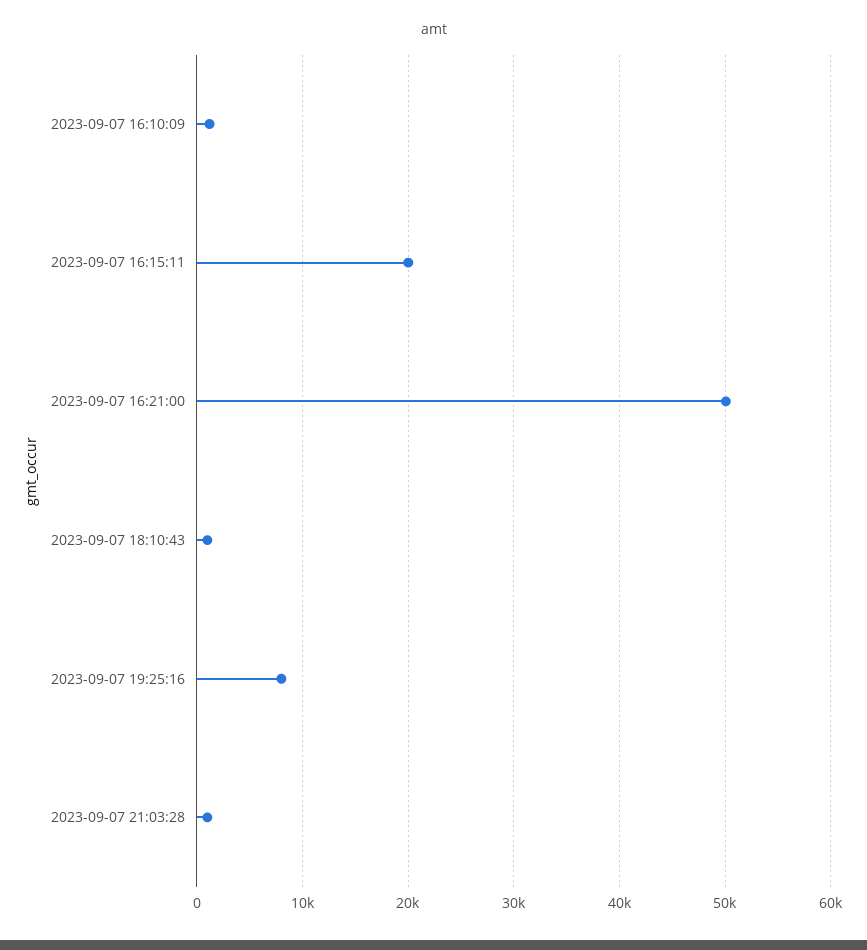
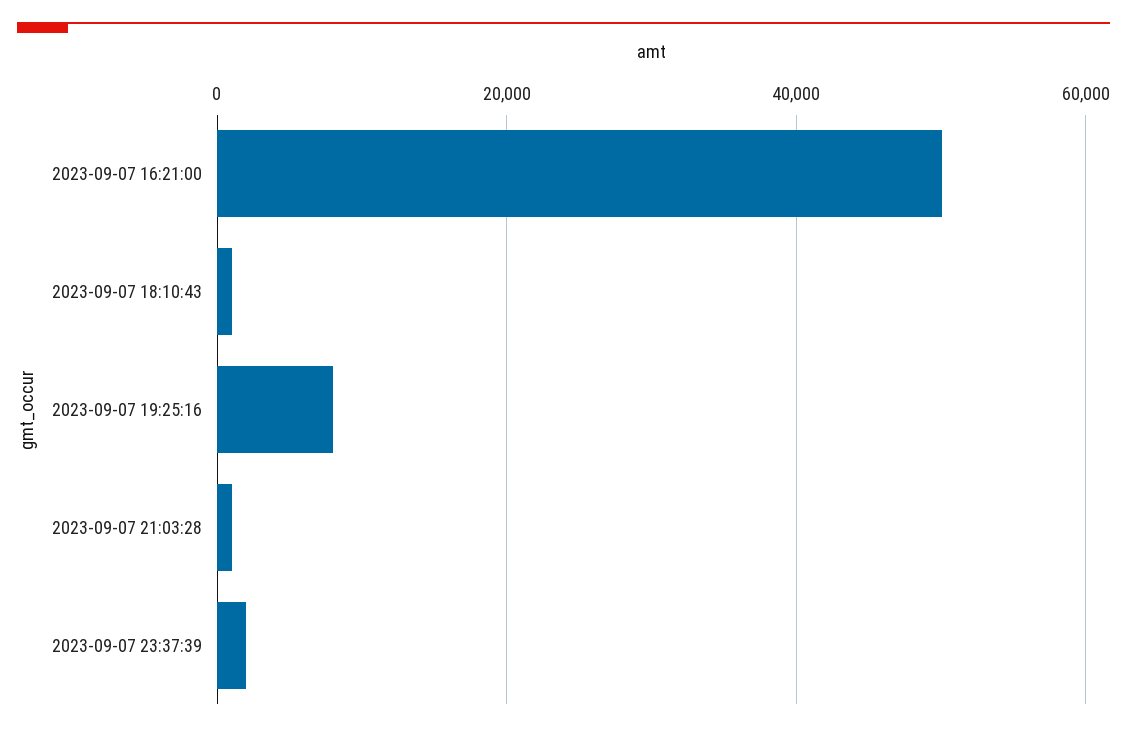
2023-09-07 16:10:09: 1000 -> none
2023-09-07 16:15:11: 20000 -> none
2023-09-07 23:37:39: none -> 2000

